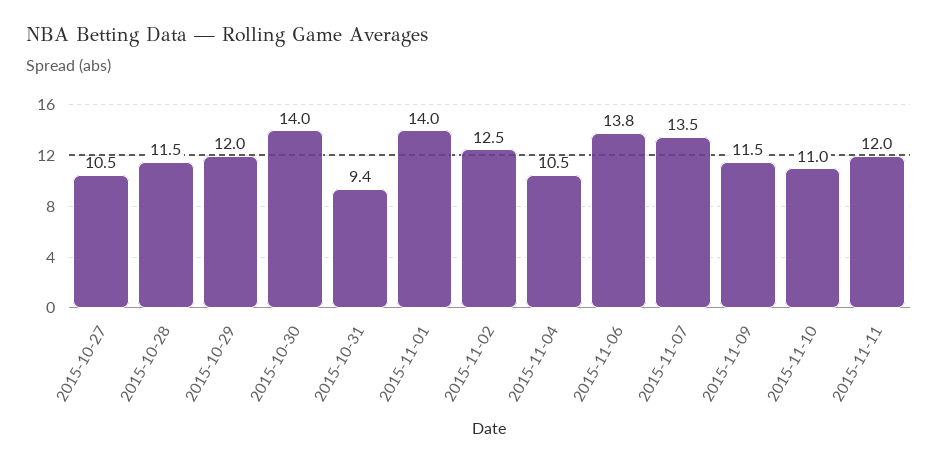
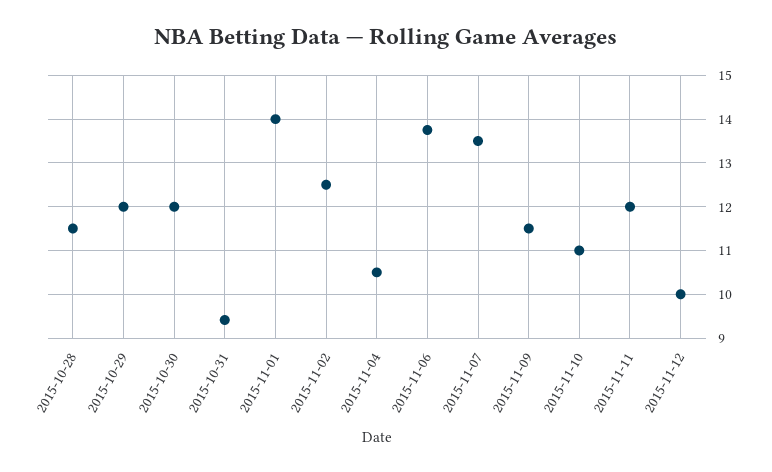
2015-10-27: 10.5 -> none
2015-10-30: 14 -> 12
2015-11-12: none -> 10

